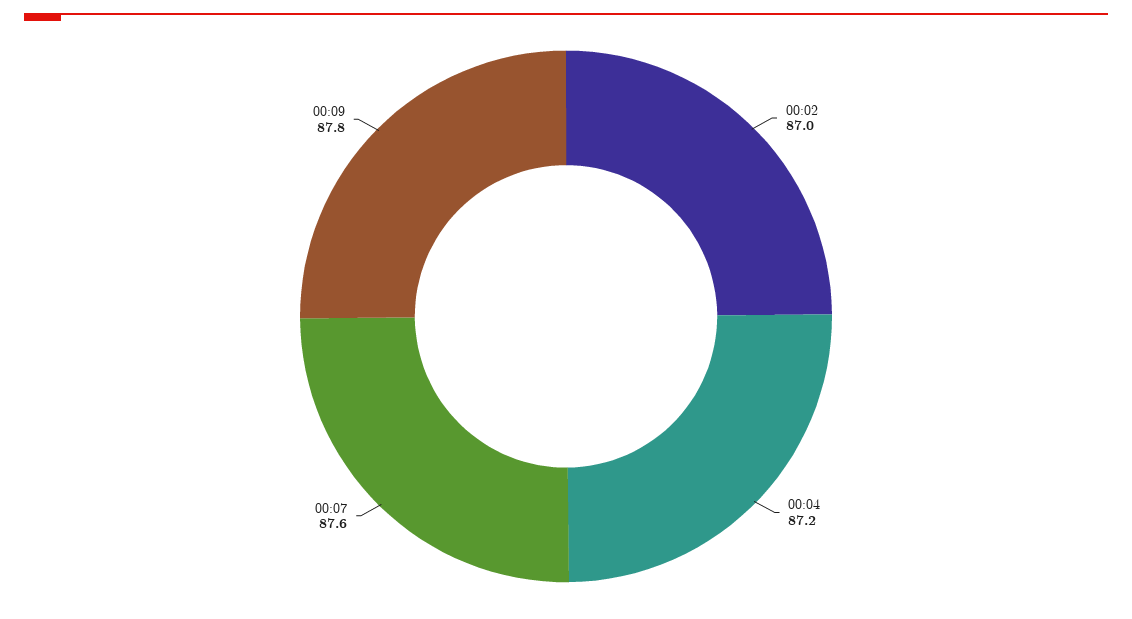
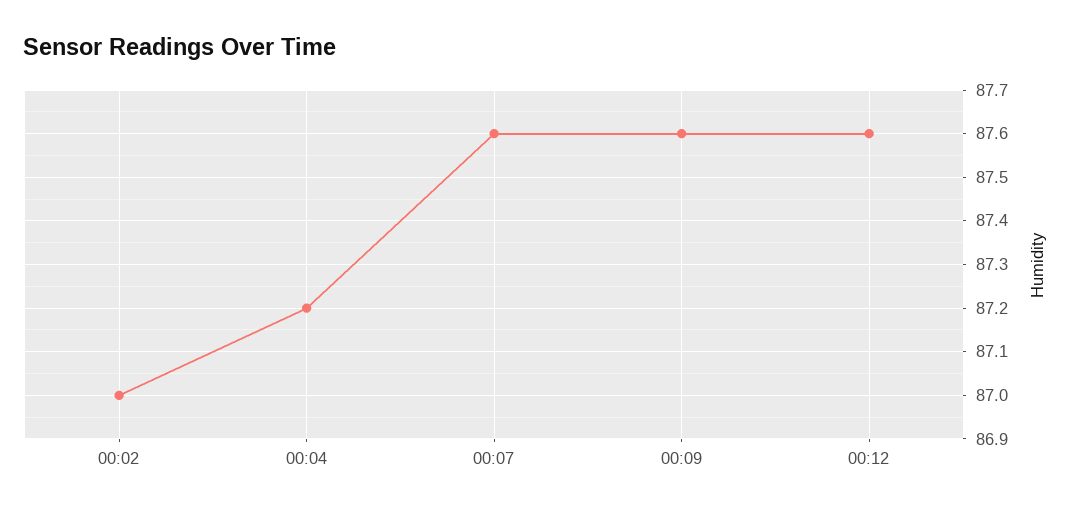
00:09: 87.8 -> 87.6
00:12: none -> 87.6

